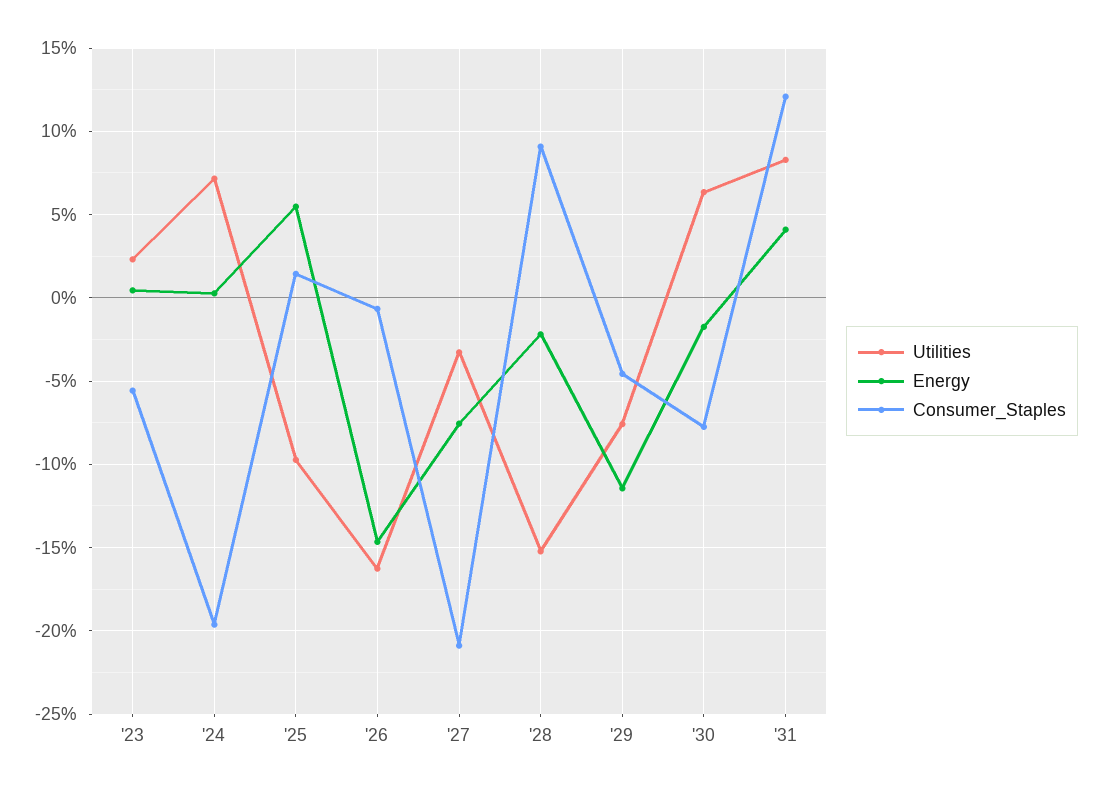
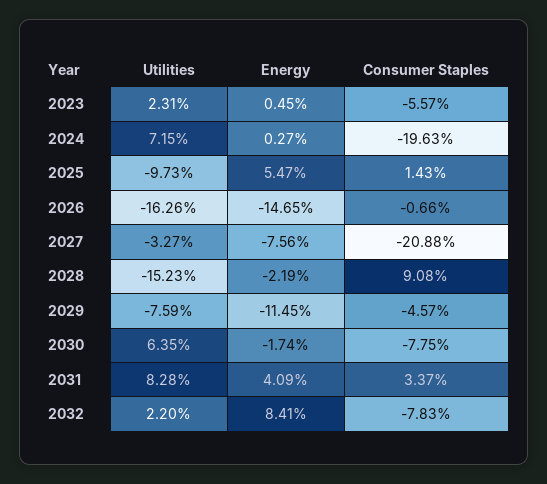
Consumer_Staples, '31: 12 -> 3.37
Utilities, 2032: none -> 2.2
Energy, 2032: none -> 8.41
Consumer_Staples, 2032: none -> -7.83

